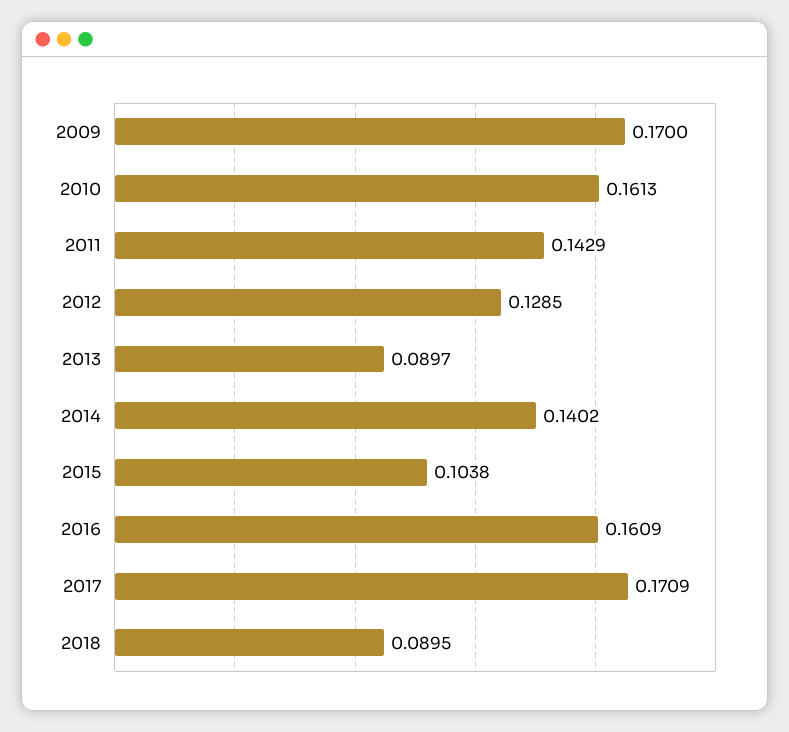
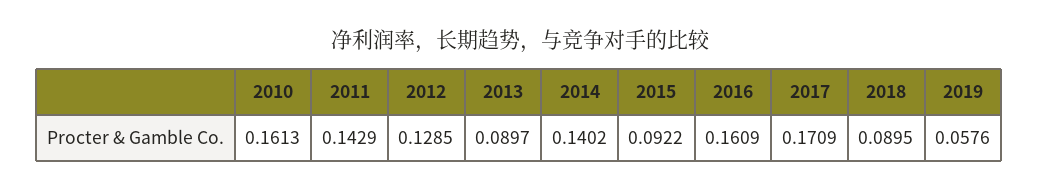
2009: 0.17 -> none
2015: 0.1038 -> 0.0922
2019: none -> 0.0576

